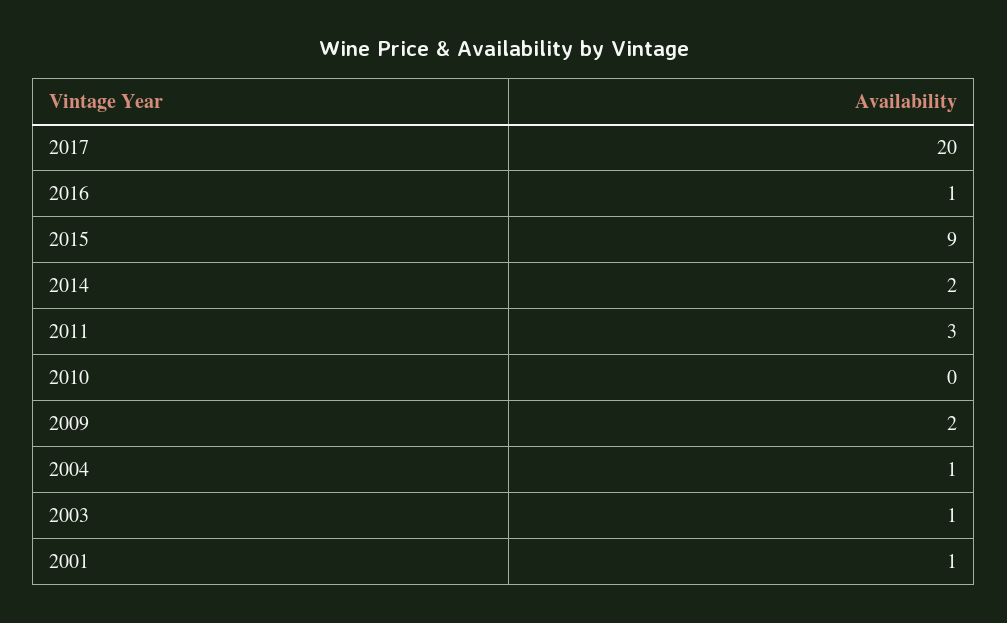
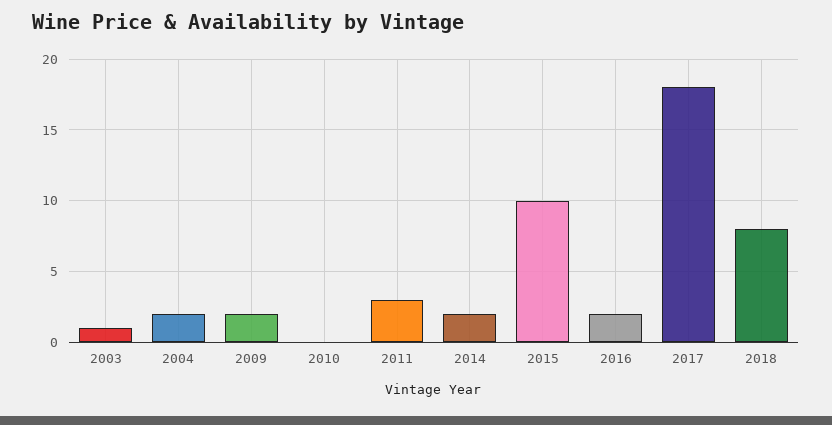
2017: 20 -> 18
2016: 1 -> 2
2015: 9 -> 10
2004: 1 -> 2
2001: 1 -> none
2018: none -> 8

